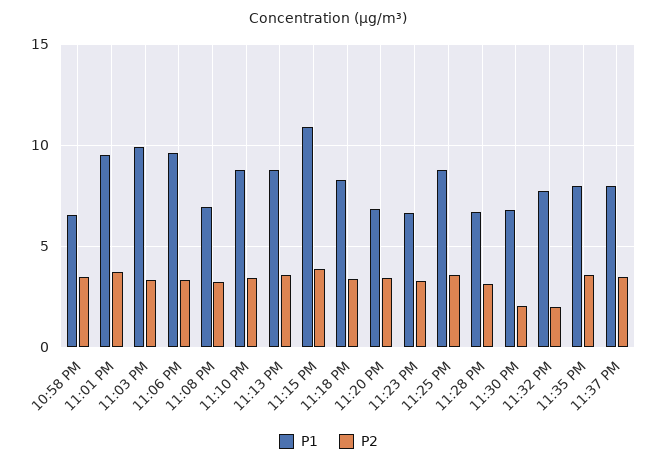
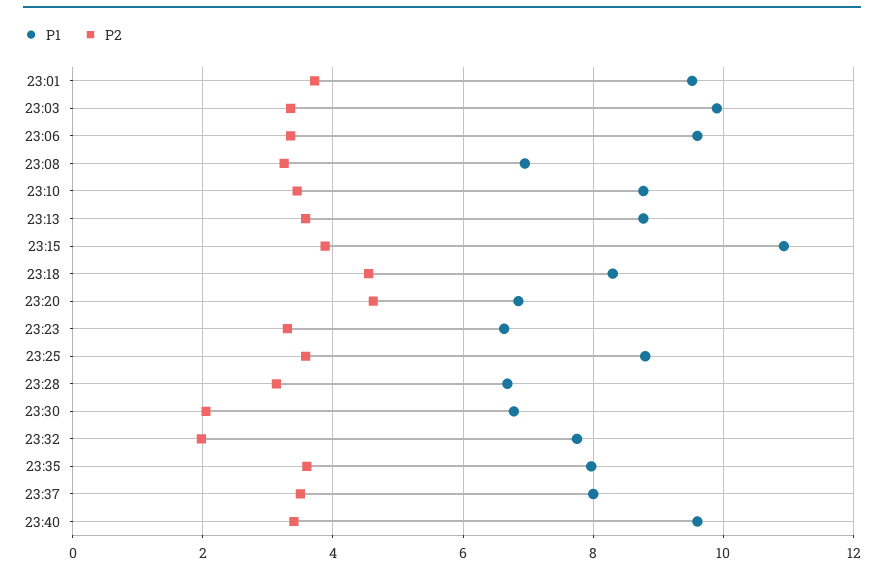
P1, 10:58 PM: 6.5 -> none
P2, 10:58 PM: 3.5 -> none
P2, 11:18 PM: 3.5 -> 4.6
P2, 11:20 PM: 3.5 -> 4.6
P1, 23:40: none -> 9.6
P2, 23:40: none -> 3.4

